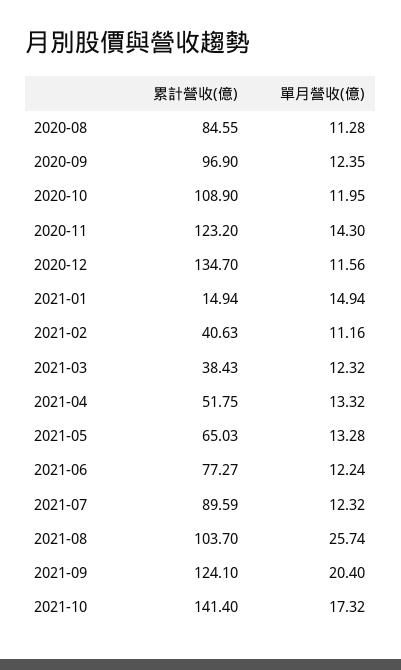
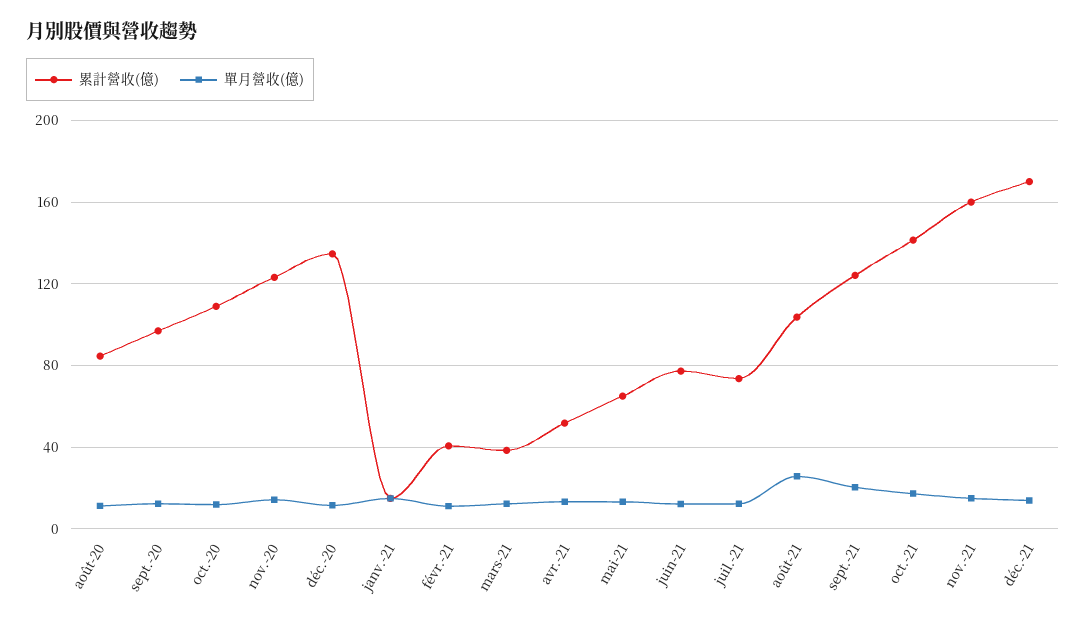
累計營收(億), 2021-07: 89.59 -> 75
累計營收(億), nov.-21: none -> 160
單月營收(億), nov.-21: none -> 15
累計營收(億), déc.-21: none -> 170
單月營收(億), déc.-21: none -> 15

